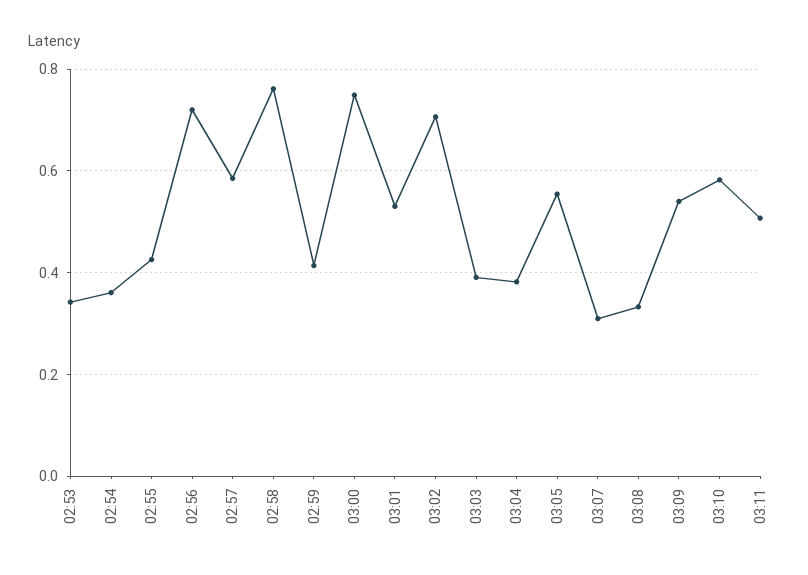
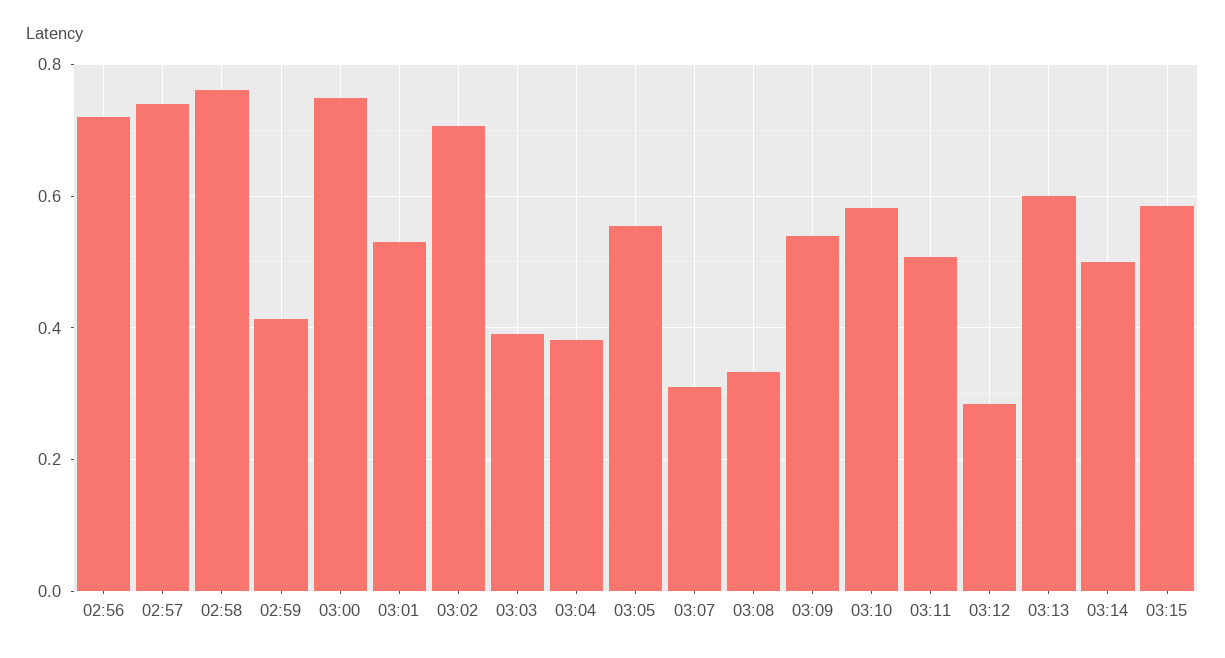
02:53: 0.34 -> none
02:54: 0.36 -> none
02:55: 0.42 -> none
02:57: 0.58 -> 0.74
03:12: none -> 0.28
03:13: none -> 0.6
03:14: none -> 0.5
03:15: none -> 0.58

